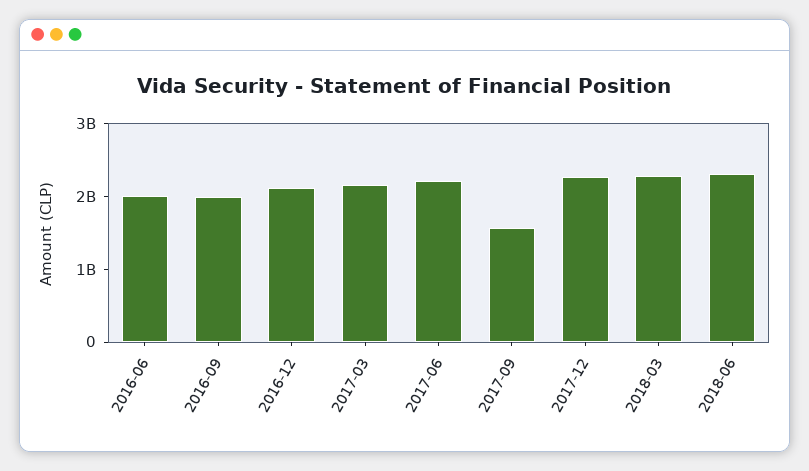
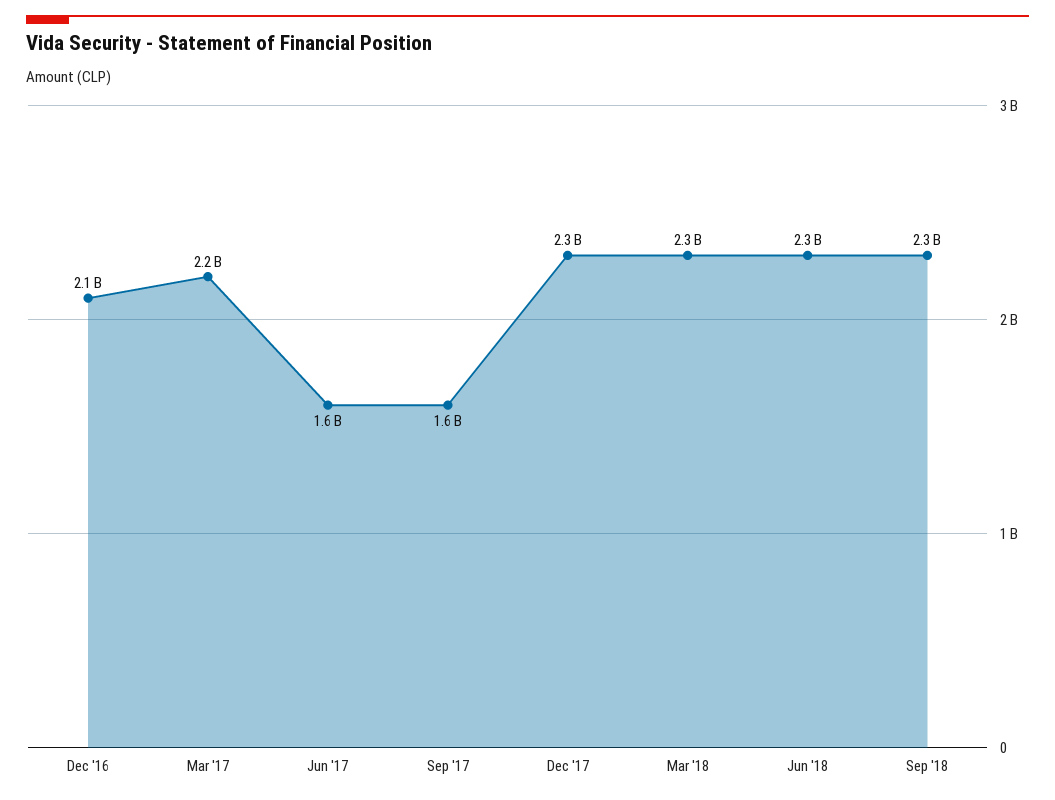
2016-06: 2000000000 -> none
2016-09: 2000000000 -> none
2017-06: 2200000000 -> 1600000000
Sep '18: none -> 2300000000

